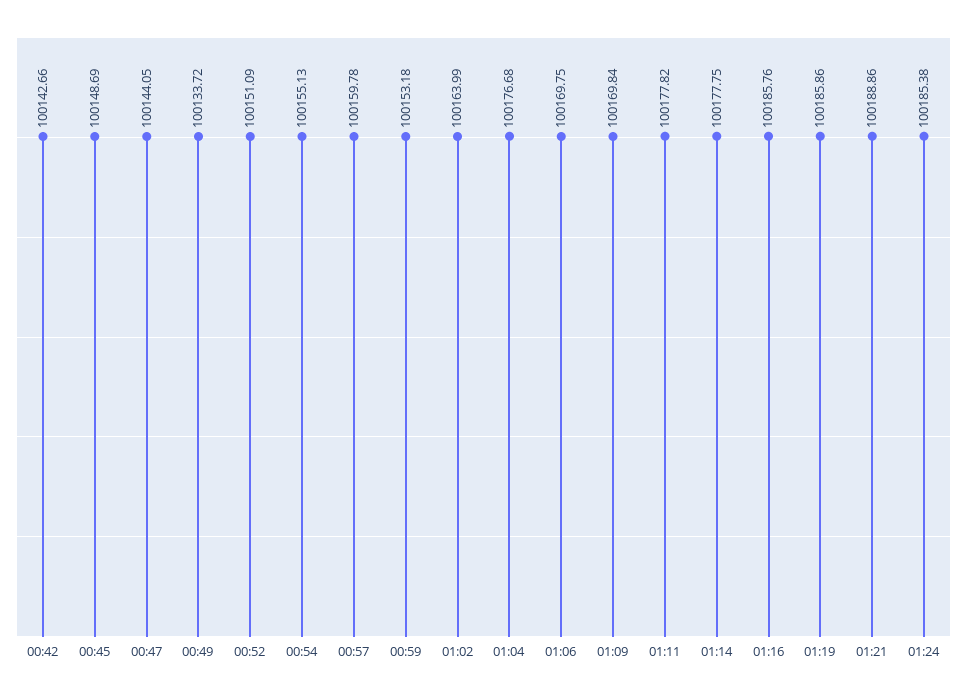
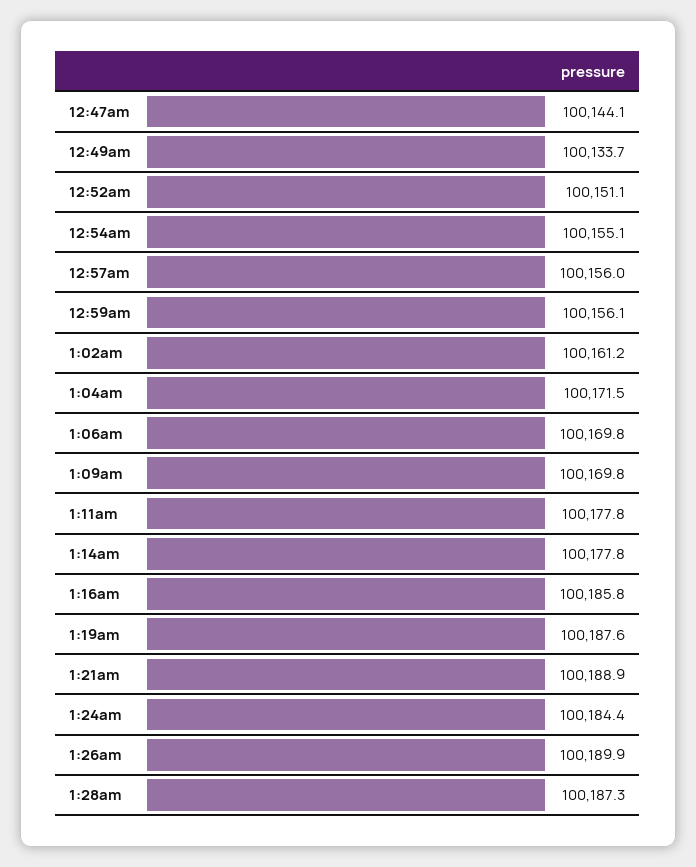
00:42: 100142.66 -> none
00:45: 100148.69 -> none
00:57: 100159.78 -> 100156
00:59: 100153.18 -> 100156.1
01:02: 100163.99 -> 100161.2
01:04: 100176.68 -> 100171.5
01:19: 100185.86 -> 100187.6
01:24: 100185.38 -> 100184.4
1:26am: none -> 100189.9
1:28am: none -> 100187.3

